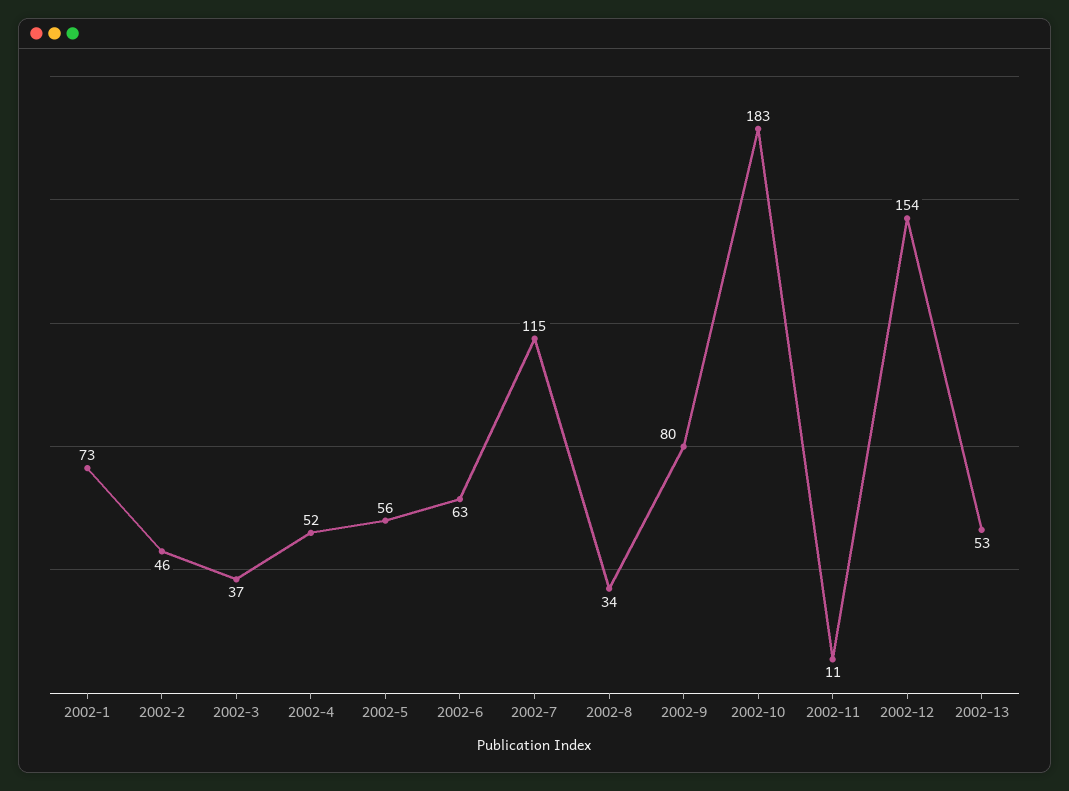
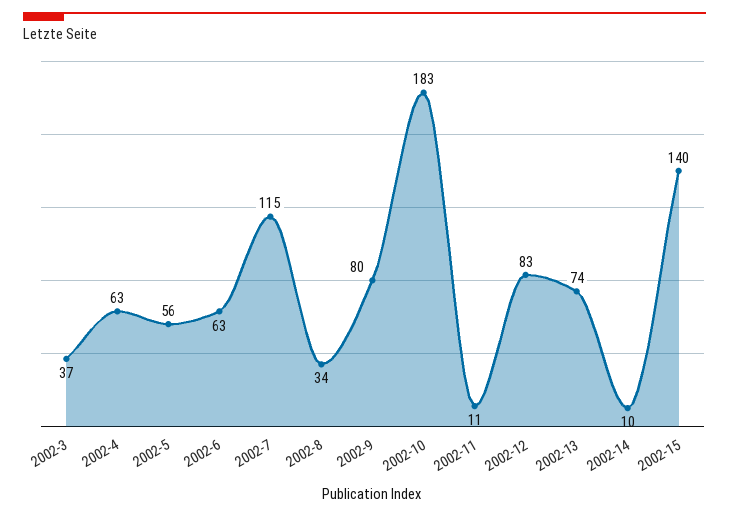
2002-1: 73 -> none
2002-2: 46 -> none
2002-4: 52 -> 63
2002-12: 154 -> 83
2002-13: 53 -> 74
2002-14: none -> 10
2002-15: none -> 140

